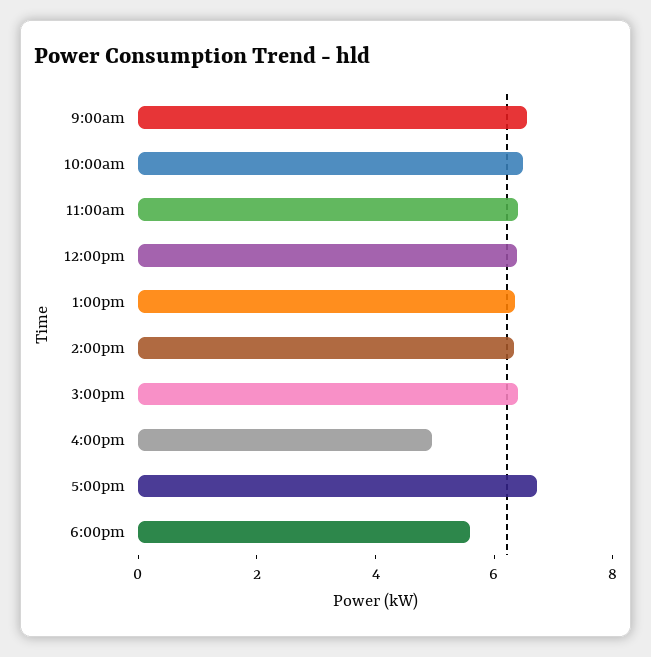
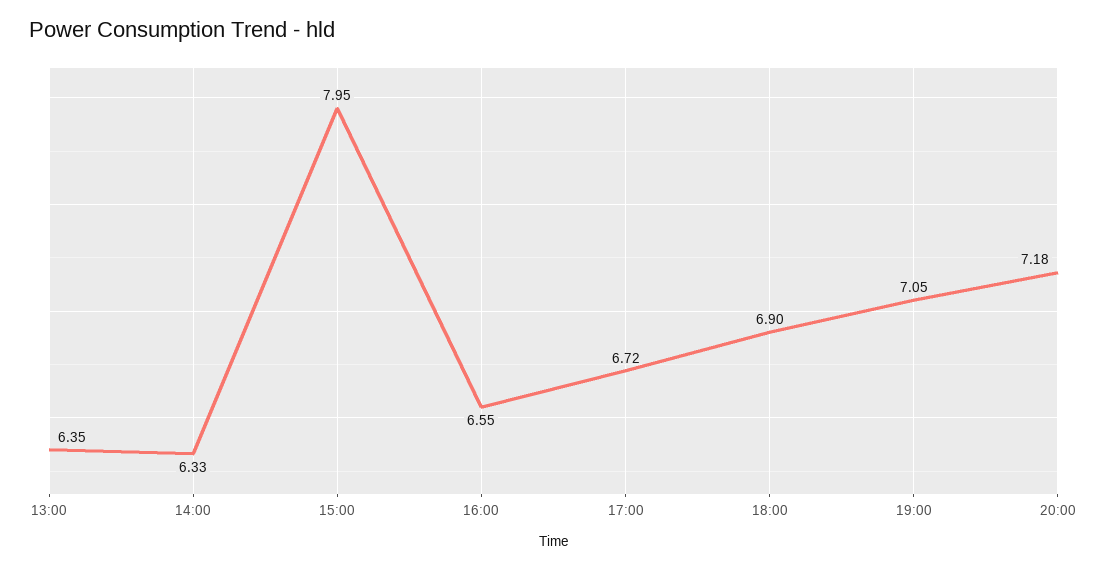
9:00am: 6.5 -> none
10:00am: 6.5 -> none
11:00am: 6.5 -> none
12:00pm: 6.5 -> none
3:00pm: 6.5 -> 7.95
4:00pm: 5 -> 6.55
6:00pm: 5.5 -> 6.9
19:00: none -> 7.05
20:00: none -> 7.18

